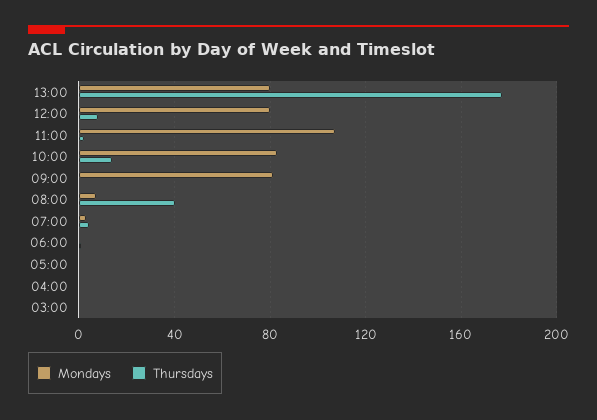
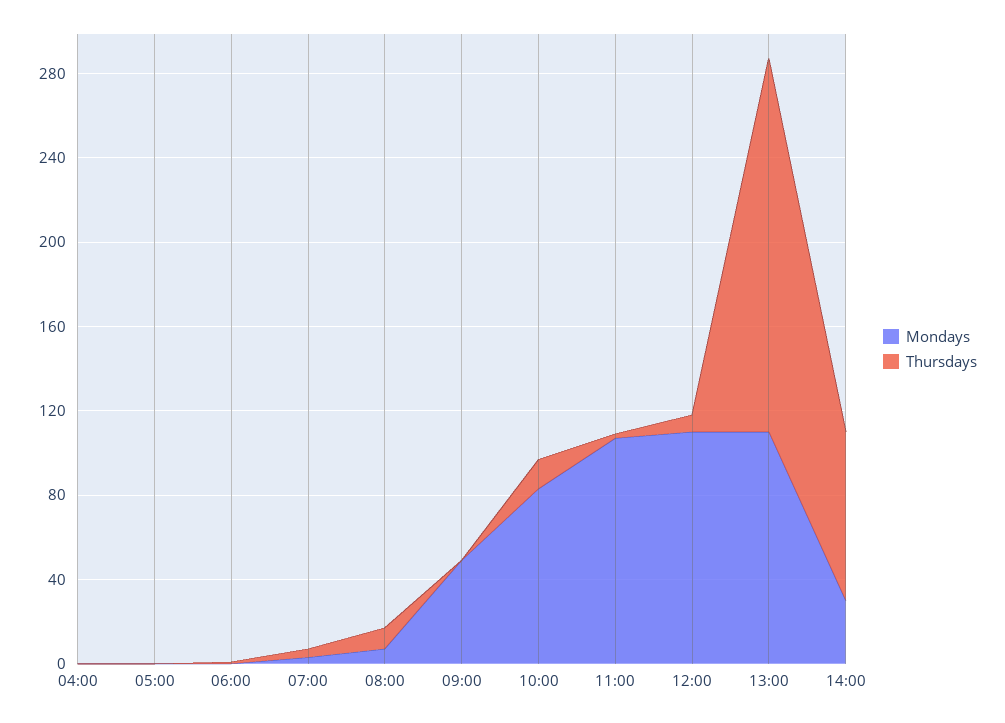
Mondays, 13:00: 80 -> 110
Mondays, 12:00: 80 -> 110
Mondays, 09:00: 80 -> 50
Thursdays, 08:00: 40 -> 10
Mondays, 03:00: 0 -> none
Thursdays, 03:00: 0 -> none
Mondays, 14:00: none -> 30
Thursdays, 14:00: none -> 80

